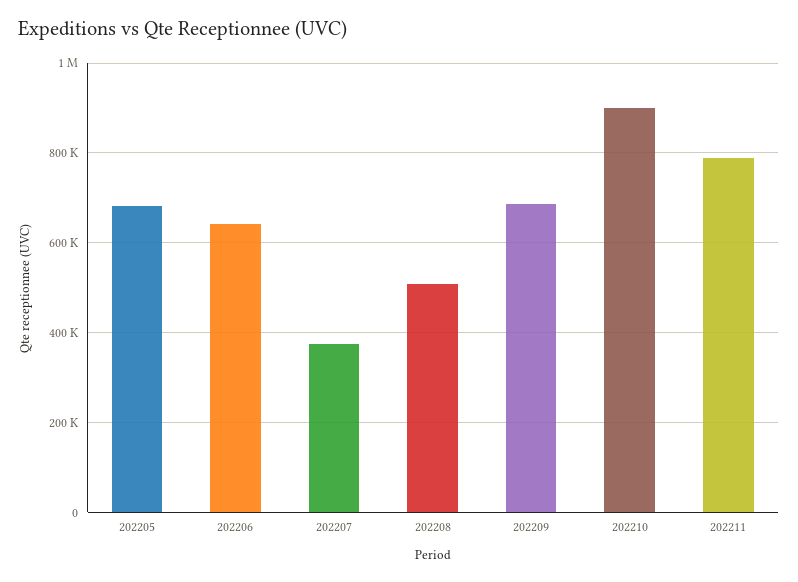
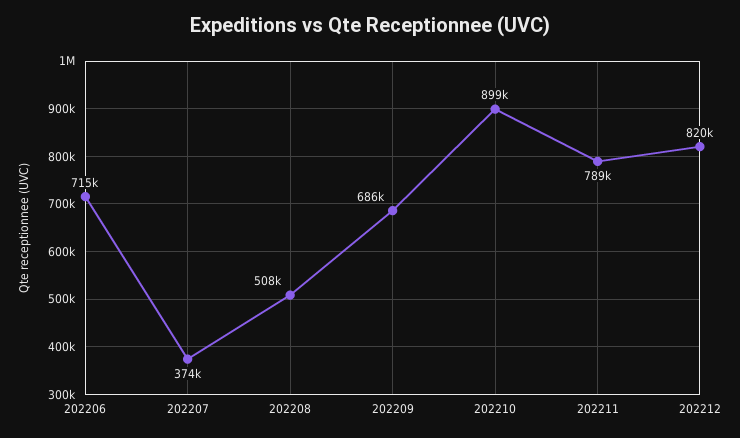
202205: 680000 -> none
202206: 640000 -> 715000
202212: none -> 820000

